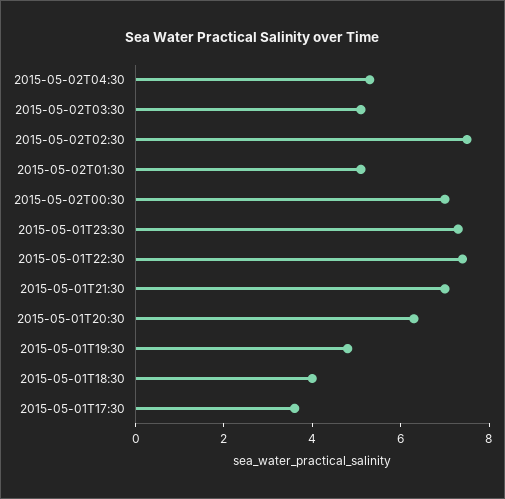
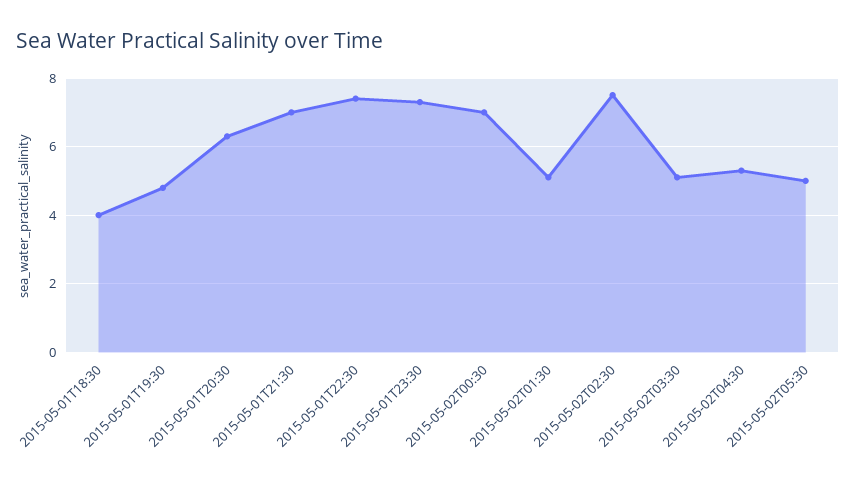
2015-05-01T17:30: 3.5 -> none
2015-05-02T05:30: none -> 5

